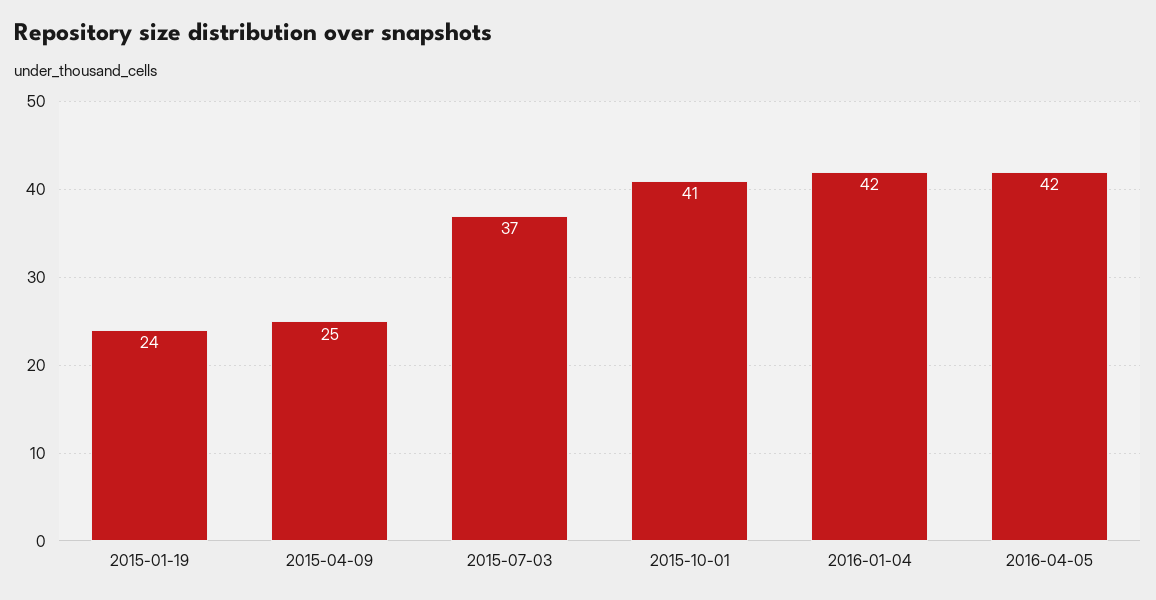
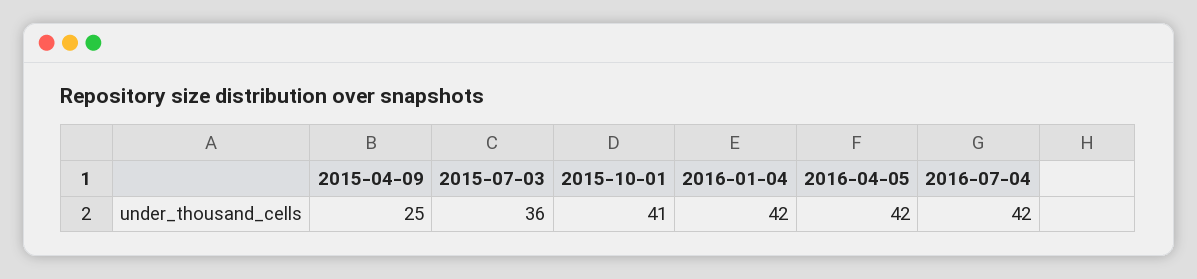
2015-01-19: 24 -> none
2015-07-03: 37 -> 36
2016-07-04: none -> 42

